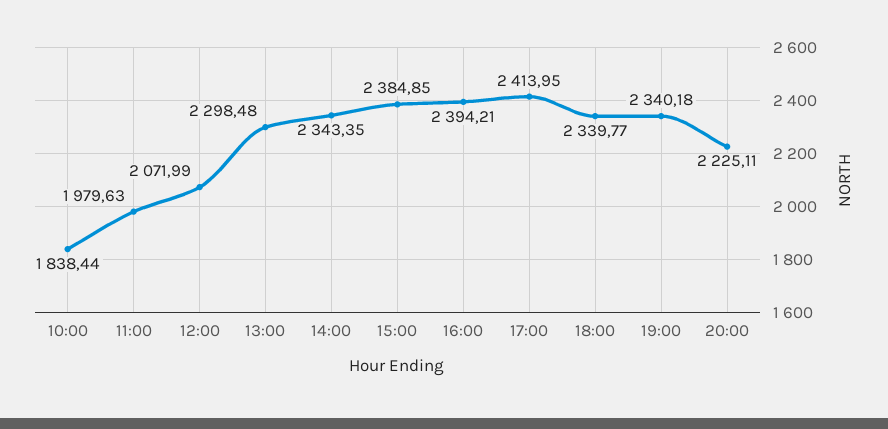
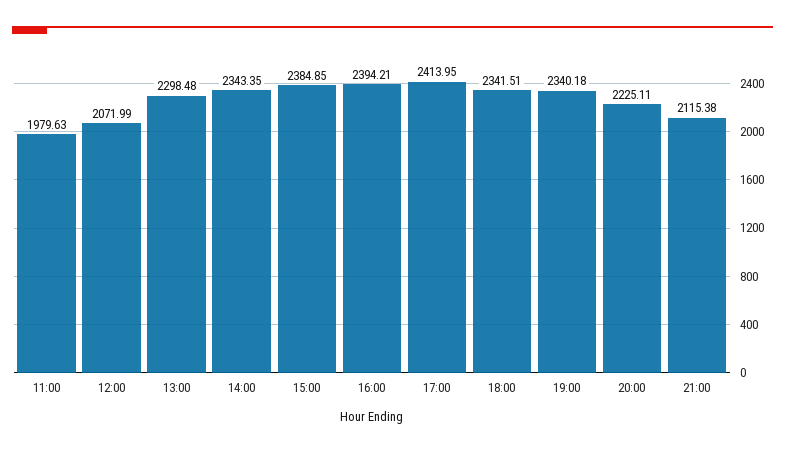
10:00: 1838.44 -> none
18:00: 2339.77 -> 2341.51
21:00: none -> 2115.38

